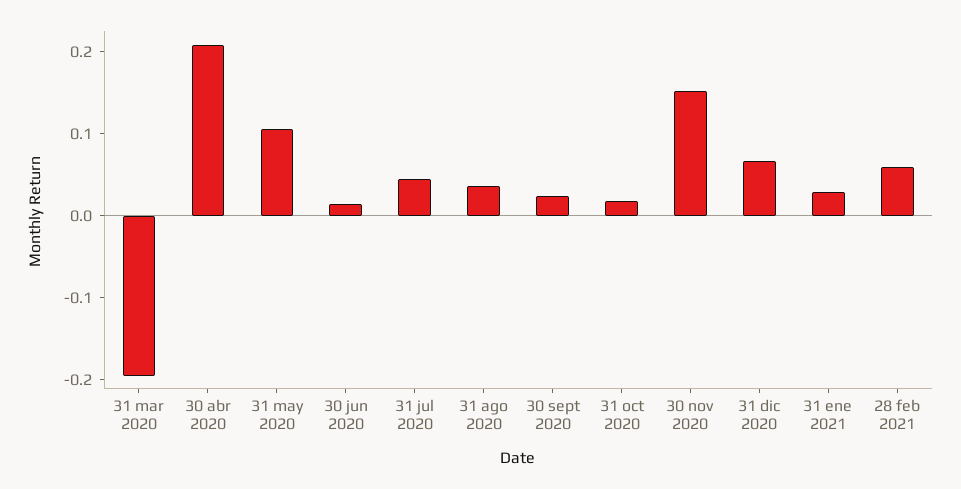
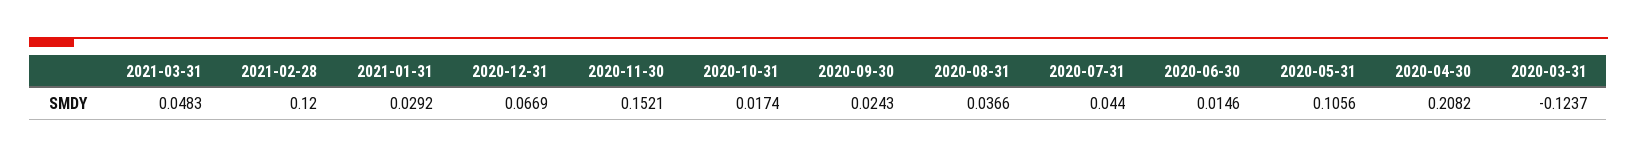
31 mar 2020: -0.2 -> -0.1237
28 feb 2021: 0.06 -> 0.12
2021-03-31: none -> 0.0483

